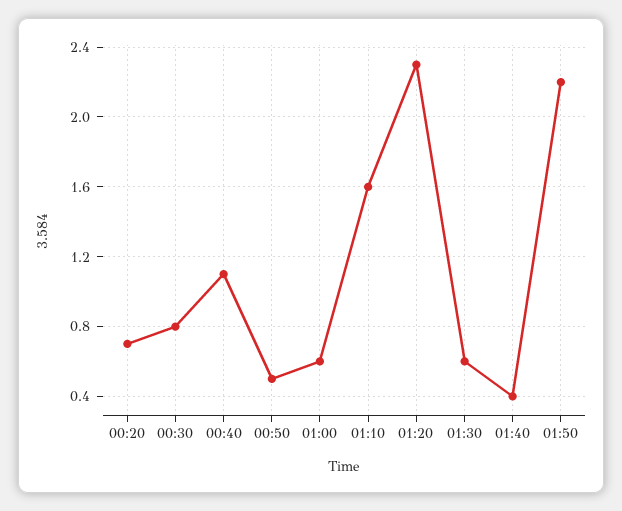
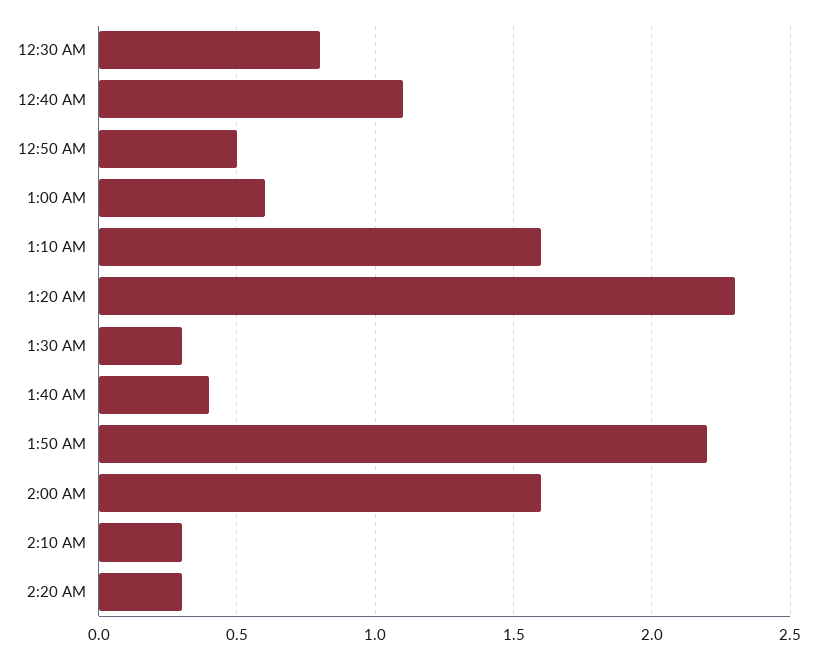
00:20: 0.7 -> none
01:30: 0.6 -> 0.3
2:00 AM: none -> 1.6
2:10 AM: none -> 0.3
2:20 AM: none -> 0.3

